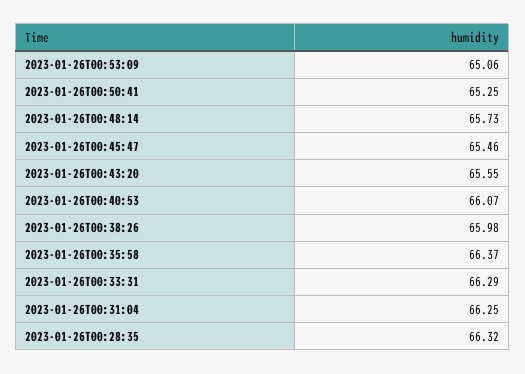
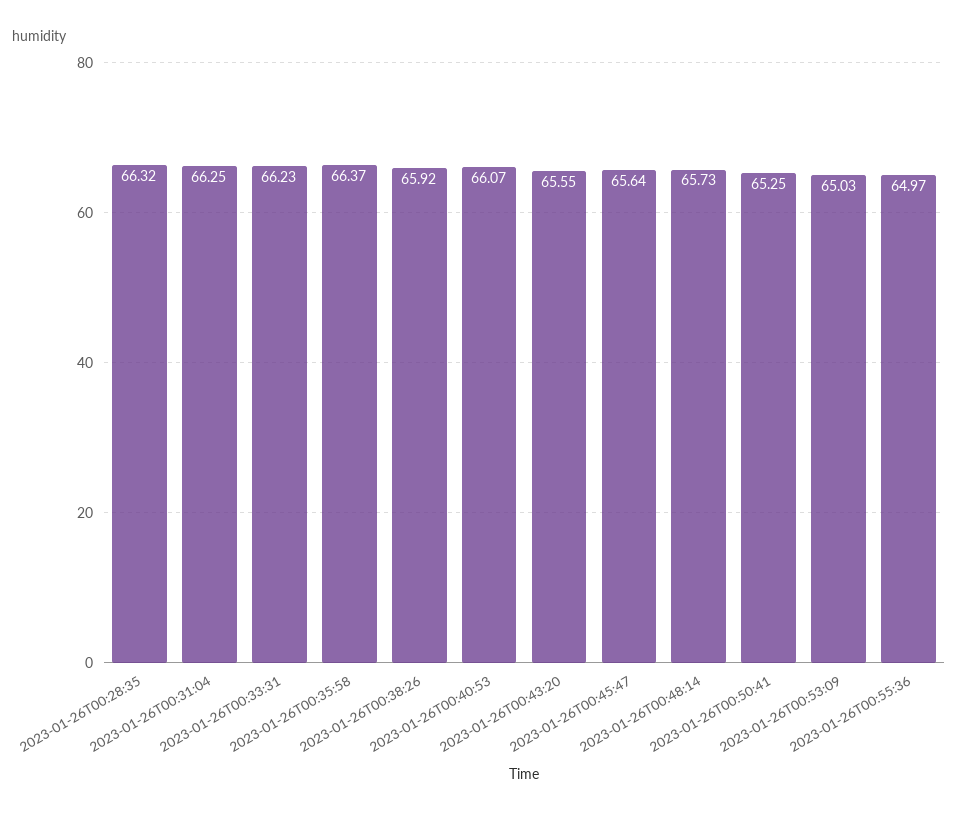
2023-01-26T00:53:09: 65.06 -> 65.03
2023-01-26T00:45:47: 65.46 -> 65.64
2023-01-26T00:38:26: 65.98 -> 65.92
2023-01-26T00:33:31: 66.29 -> 66.23
2023-01-26T00:55:36: none -> 64.97

